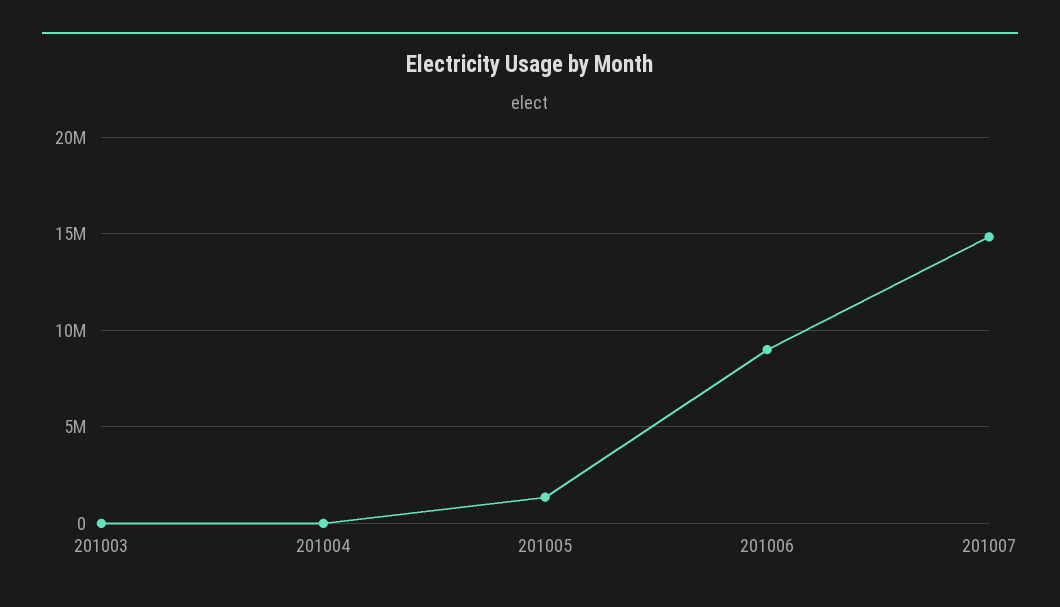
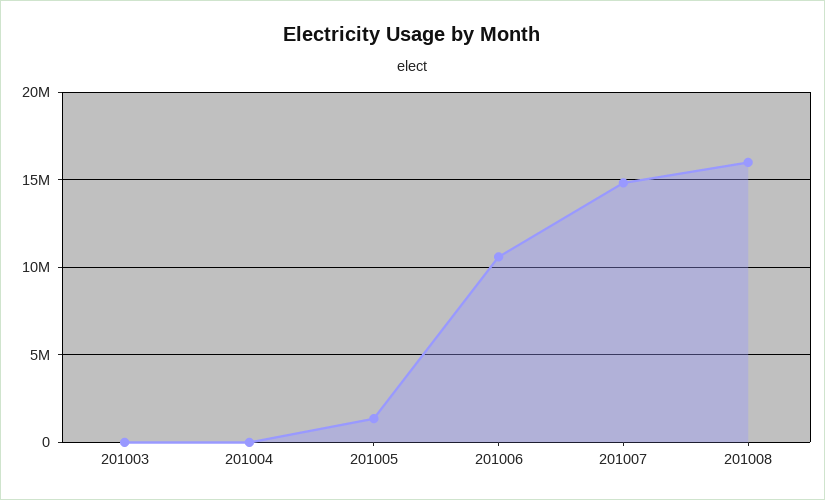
201006: 9000000 -> 10500000
201008: none -> 16000000

